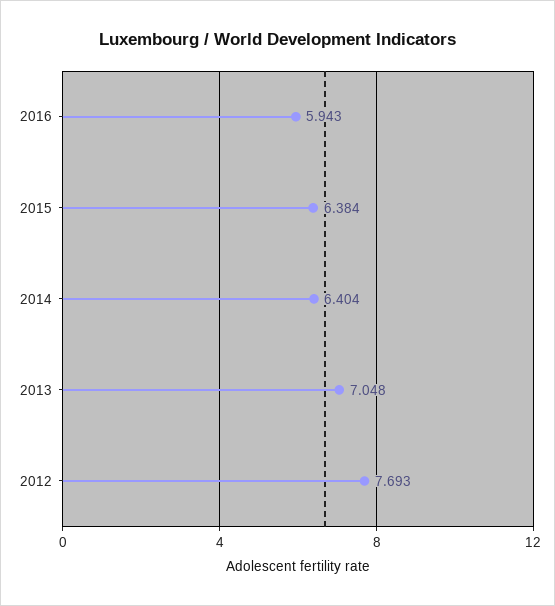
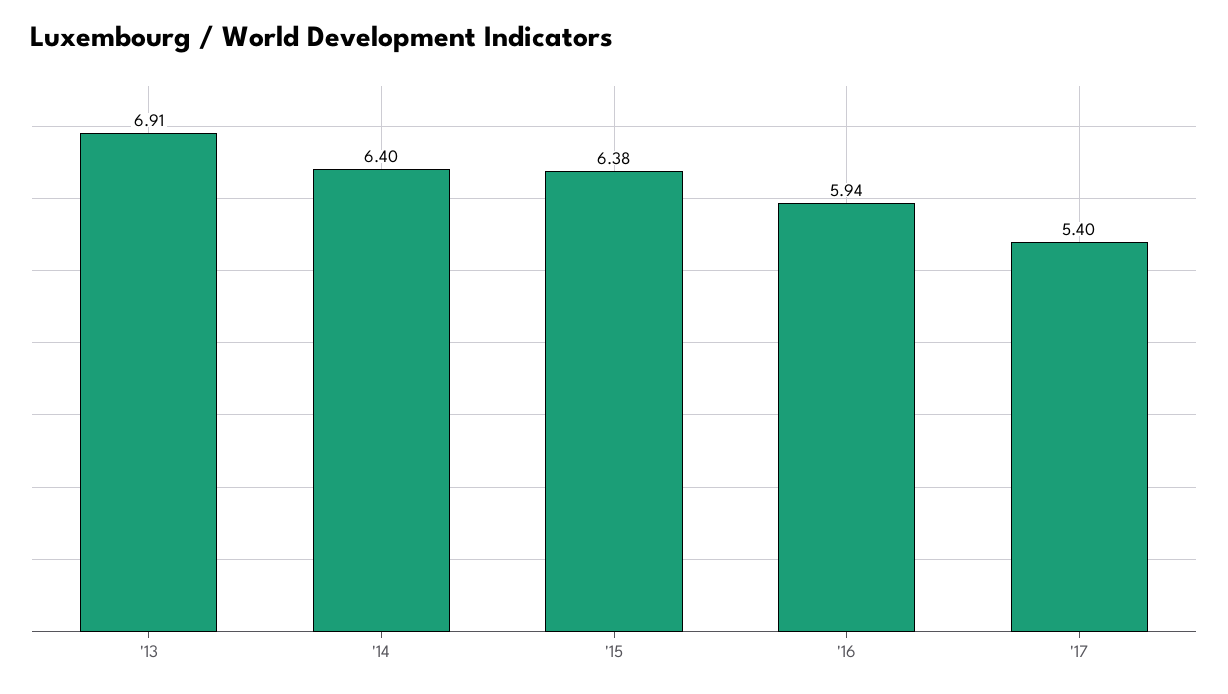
2013: 7.048 -> 6.91
2012: 7.693 -> none
'17: none -> 5.4

